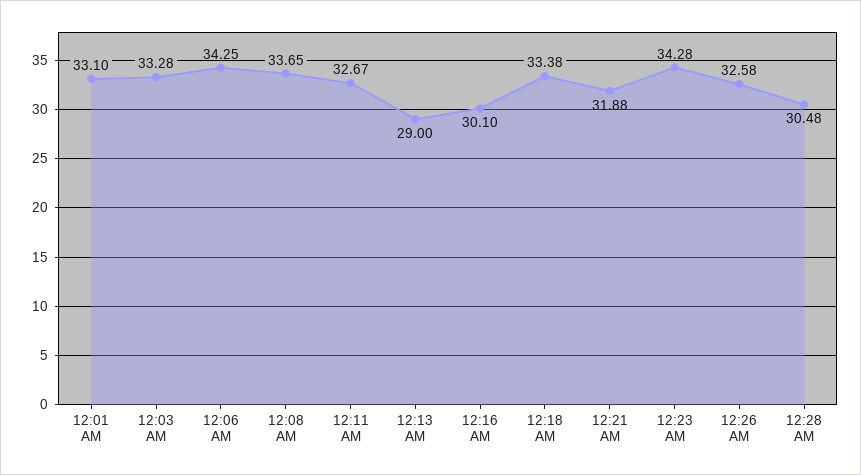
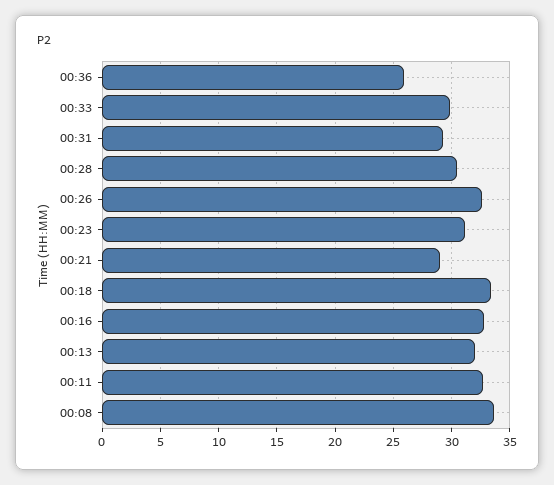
12:01 AM: 33.1 -> none
12:03 AM: 33.28 -> none
12:06 AM: 34.25 -> none
12:13 AM: 29 -> 32
12:16 AM: 30.1 -> 33
12:21 AM: 31.88 -> 29
12:23 AM: 34.28 -> 31
00:36: none -> 26
00:33: none -> 30
00:31: none -> 29

